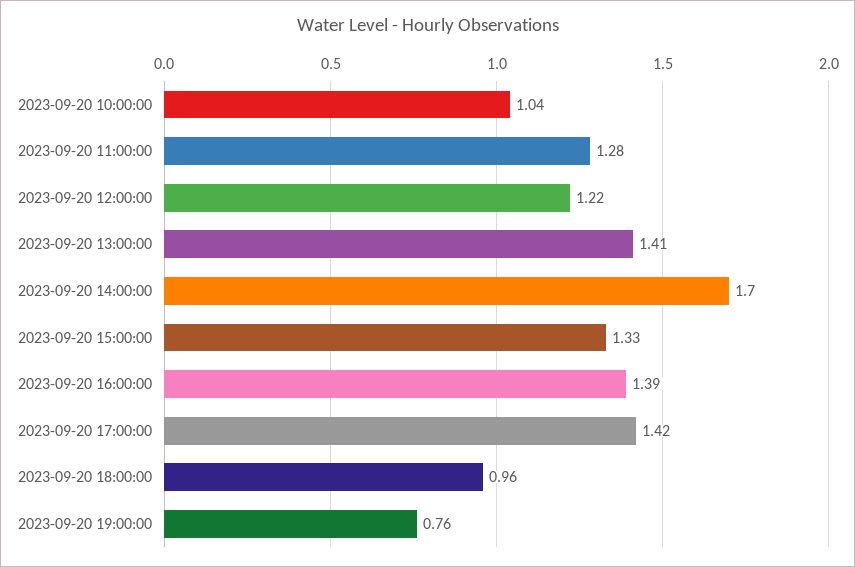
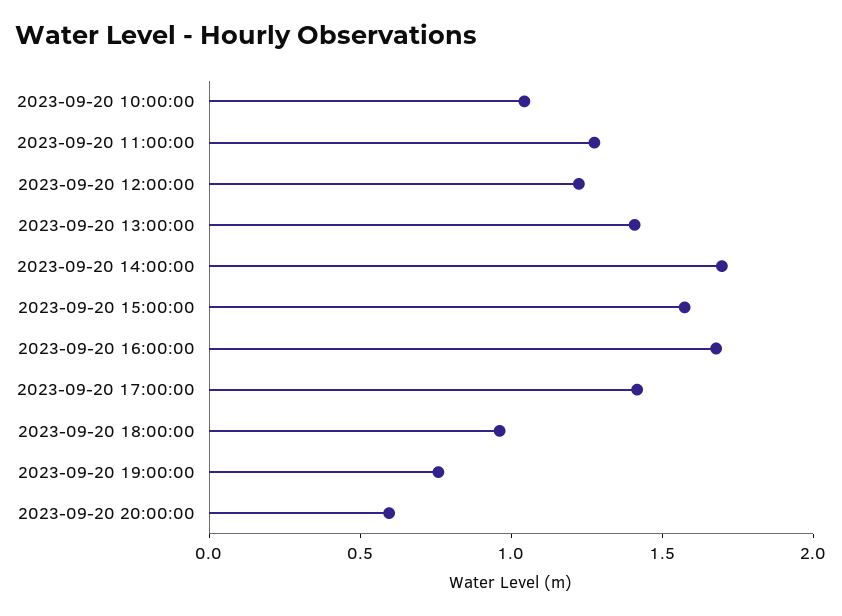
2023-09-20 15:00:00: 1.33 -> 1.6
2023-09-20 16:00:00: 1.39 -> 1.7
2023-09-20 20:00:00: none -> 0.6

